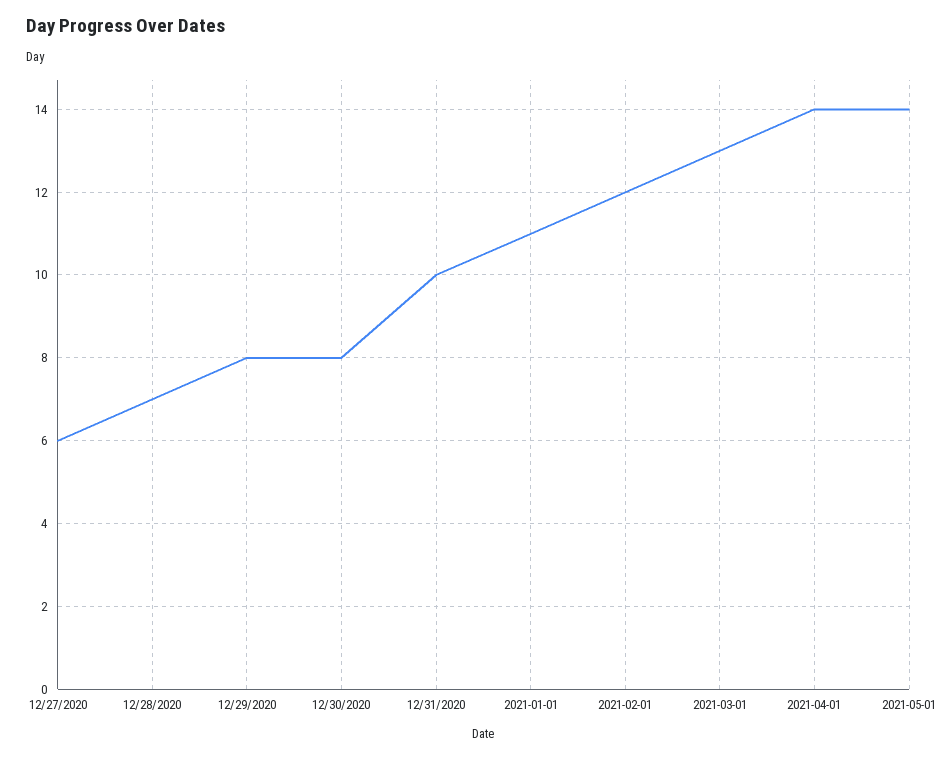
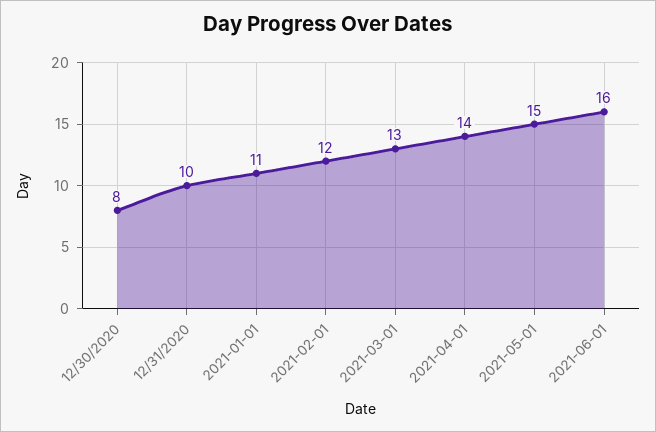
12/27/2020: 6 -> none
12/28/2020: 7 -> none
12/29/2020: 8 -> none
2021-05-01: 14 -> 15
2021-06-01: none -> 16

